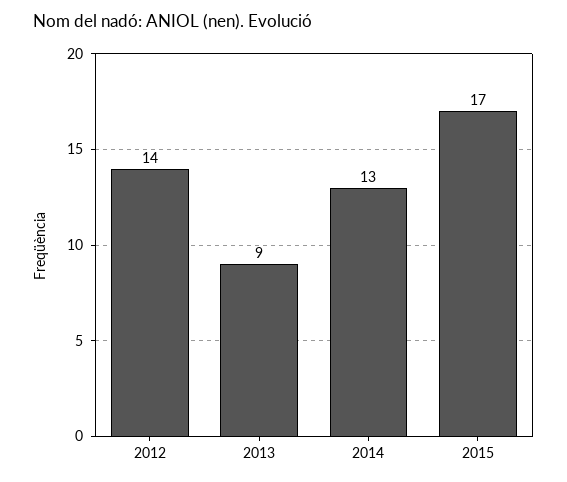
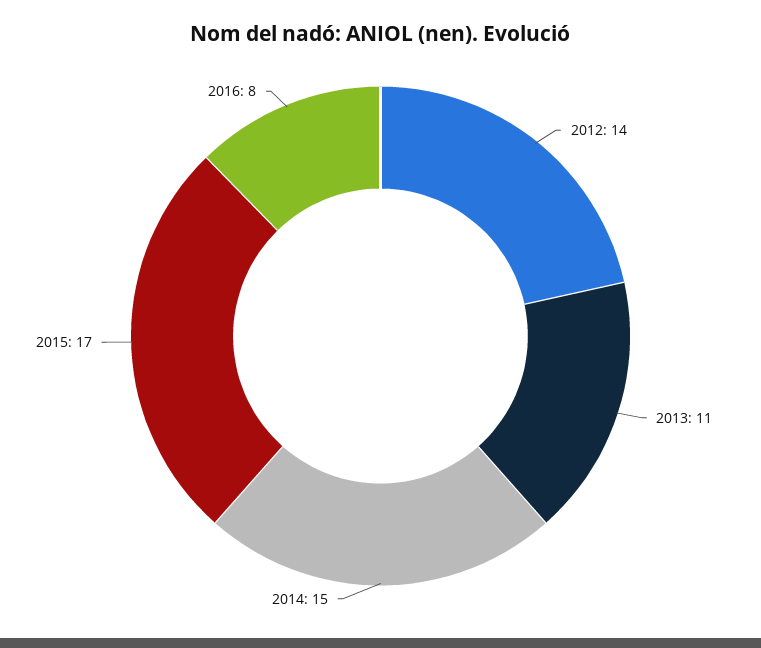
2013: 9 -> 11
2014: 13 -> 15
2016: none -> 8

